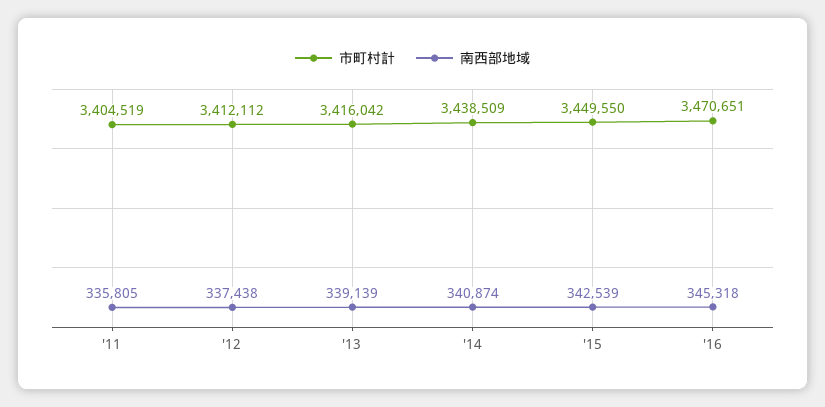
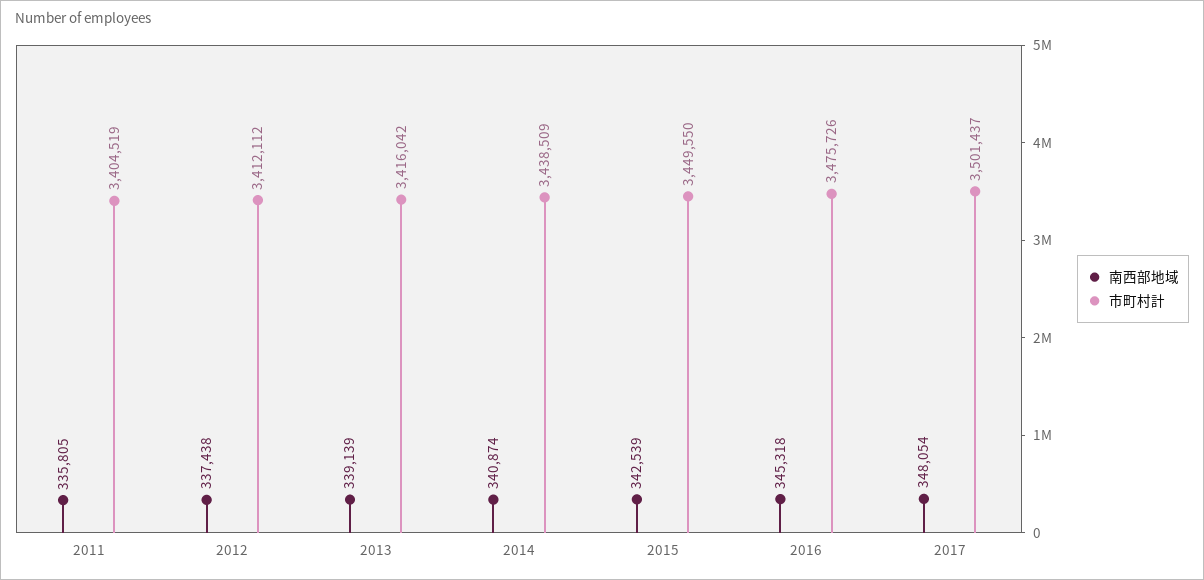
市町村計, '16: 3470651 -> 3475726
南西部地域, 2017: none -> 348054
市町村計, 2017: none -> 3501437

